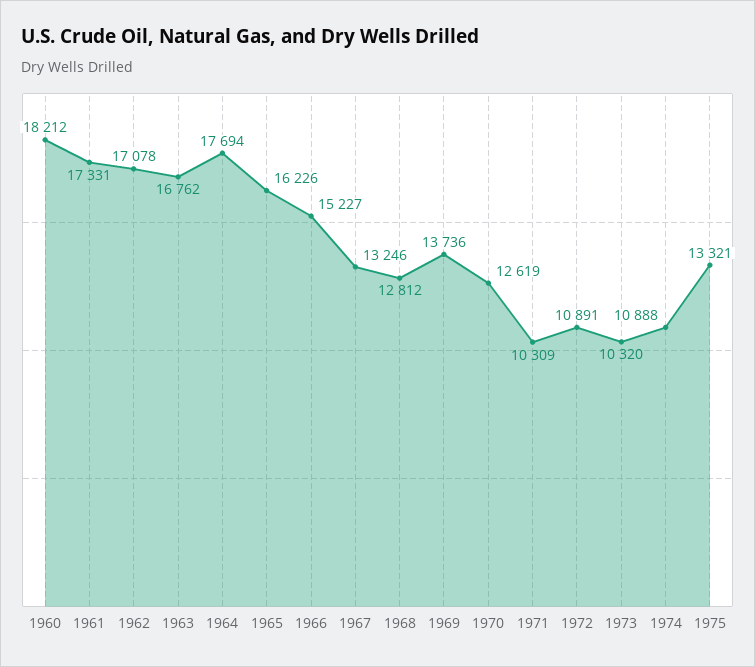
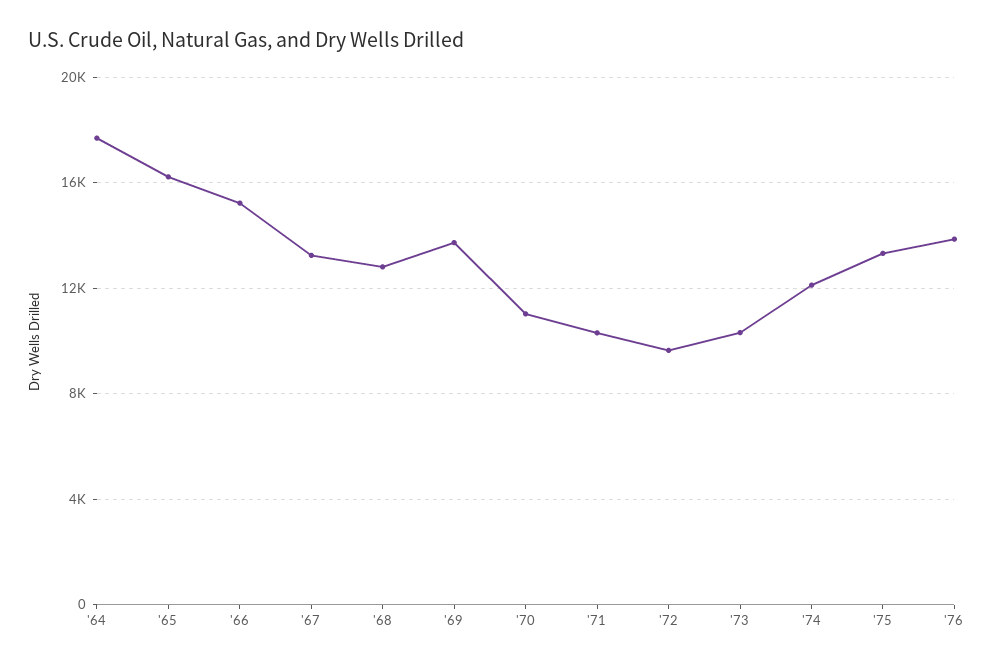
1960: 18212 -> none
1961: 17331 -> none
1962: 17078 -> none
1963: 16762 -> none
1970: 12619 -> 11000
1972: 10891 -> 9500
1974: 10888 -> 12000
'76: none -> 14000

